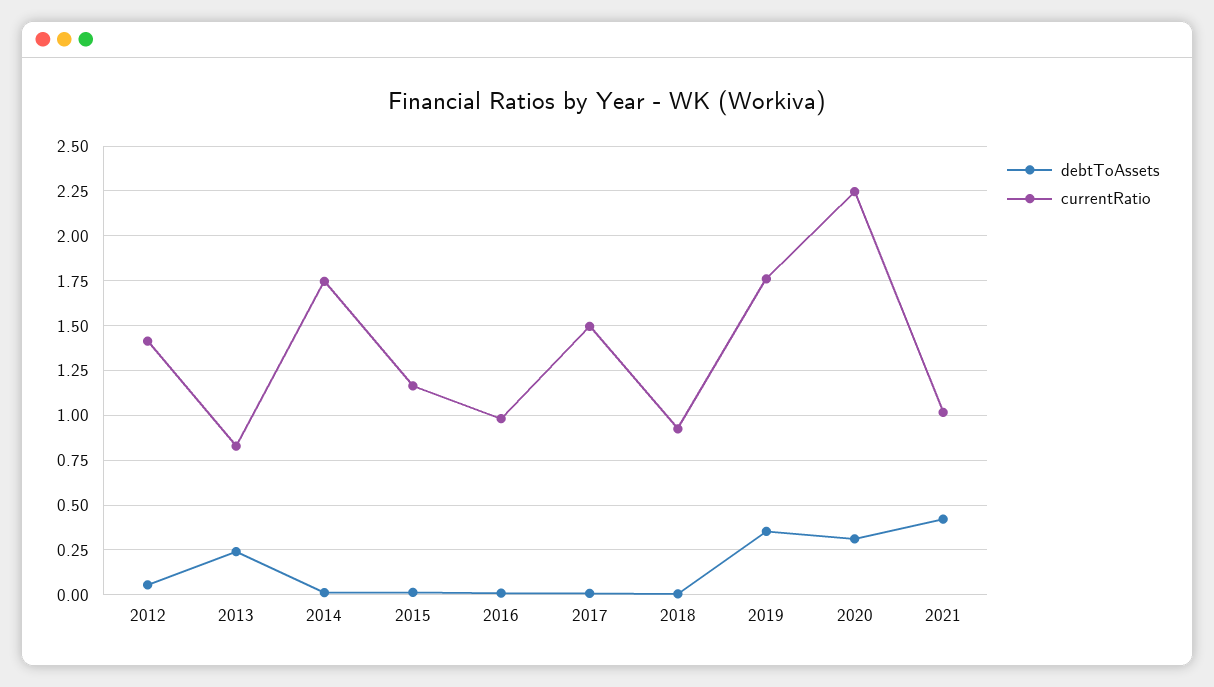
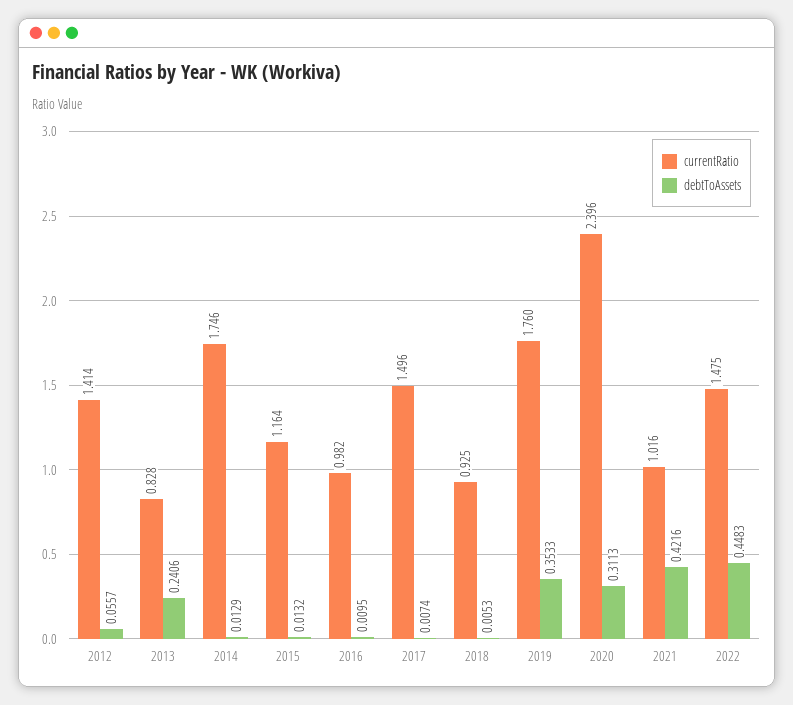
currentRatio, 2020: 2.25 -> 2.396
currentRatio, 2022: none -> 1.475
debtToAssets, 2022: none -> 0.4483

